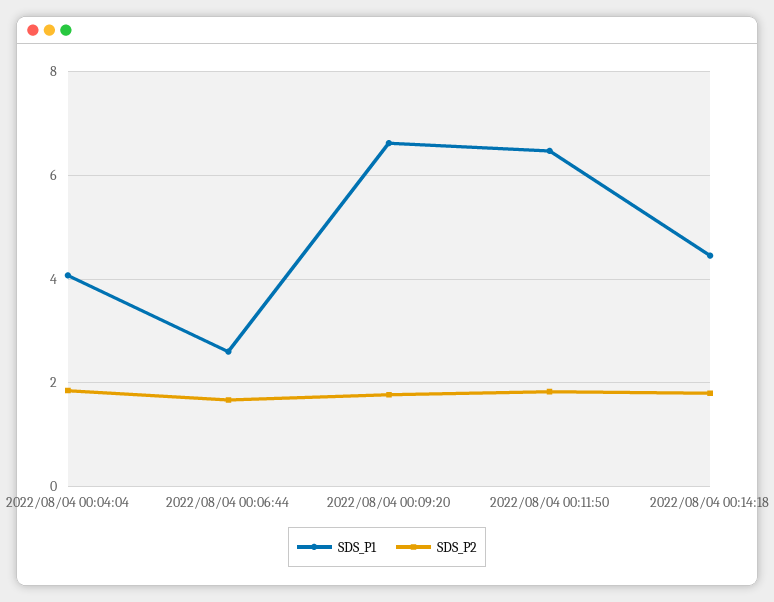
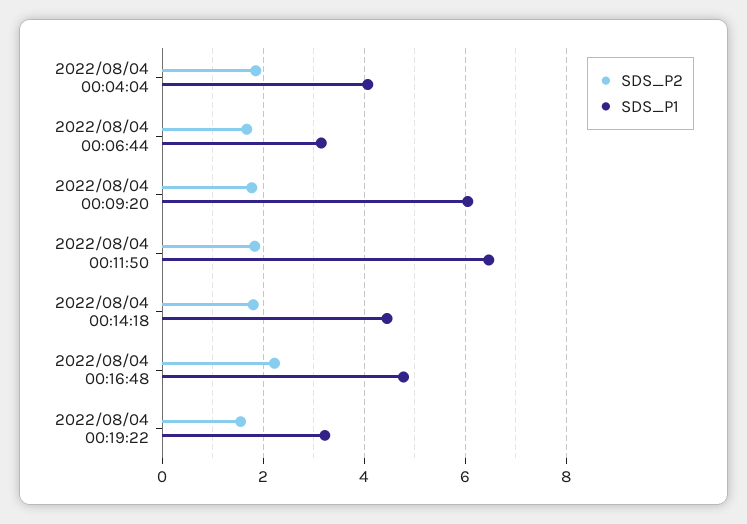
SDS_P1, 2022/08/04 00:06:44: 2.6 -> 3.2
SDS_P1, 2022/08/04 00:09:20: 6.6 -> 6
SDS_P2, 2022/08/04 00:16:48: none -> 2.2
SDS_P1, 2022/08/04 00:16:48: none -> 4.8
SDS_P2, 2022/08/04 00:19:22: none -> 1.6
SDS_P1, 2022/08/04 00:19:22: none -> 3.2

